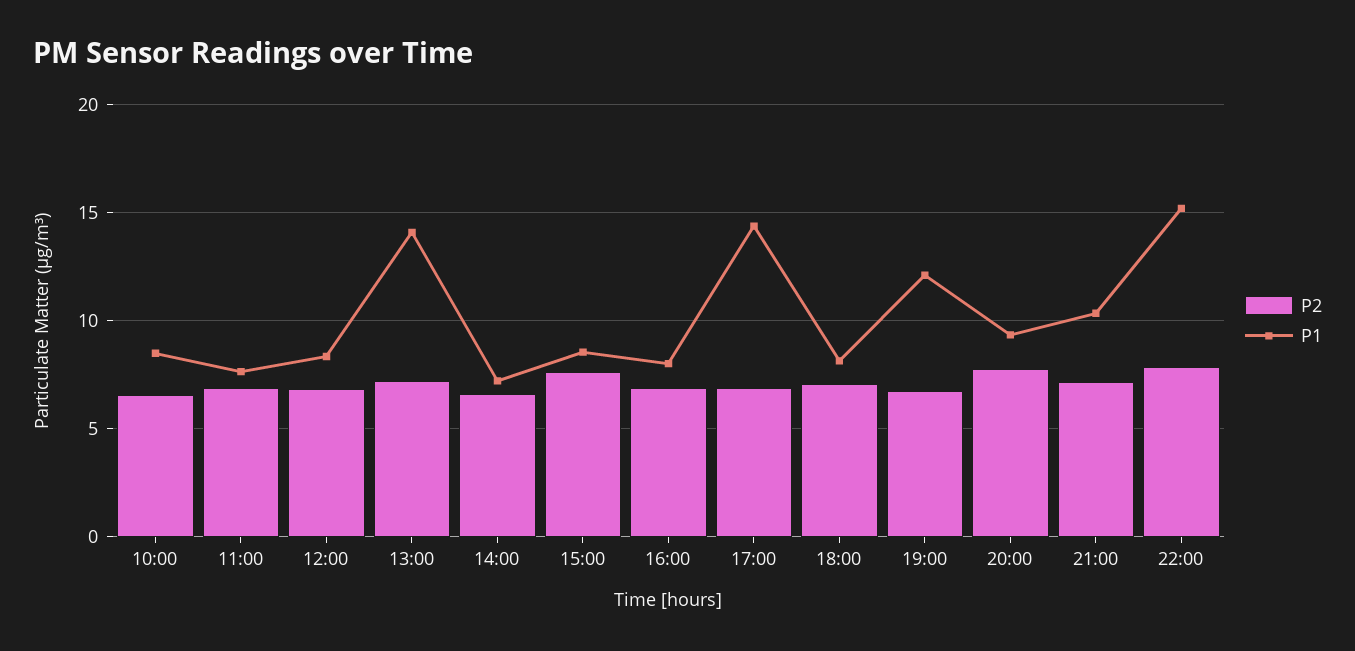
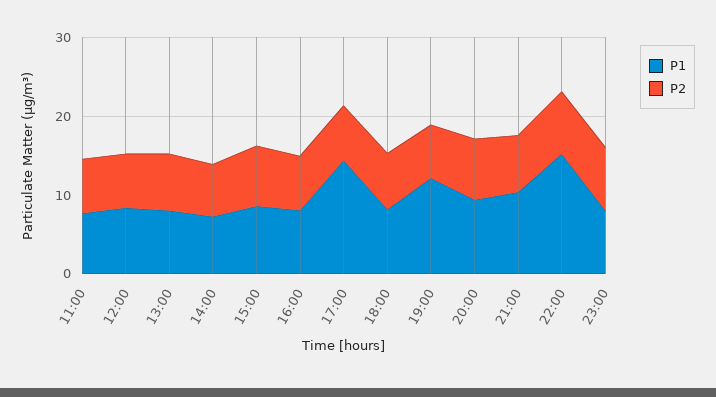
P2, 10:00: 6.5 -> none
P1, 10:00: 8.5 -> none
P1, 13:00: 14 -> 8
P1, 23:00: none -> 8
P2, 23:00: none -> 8

